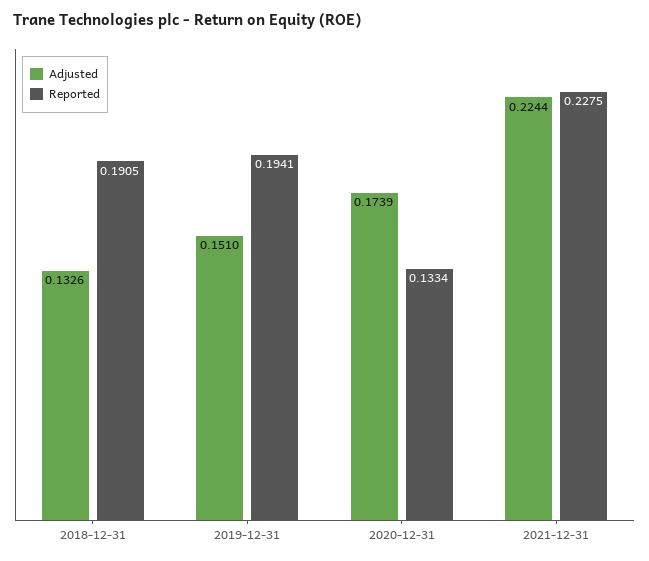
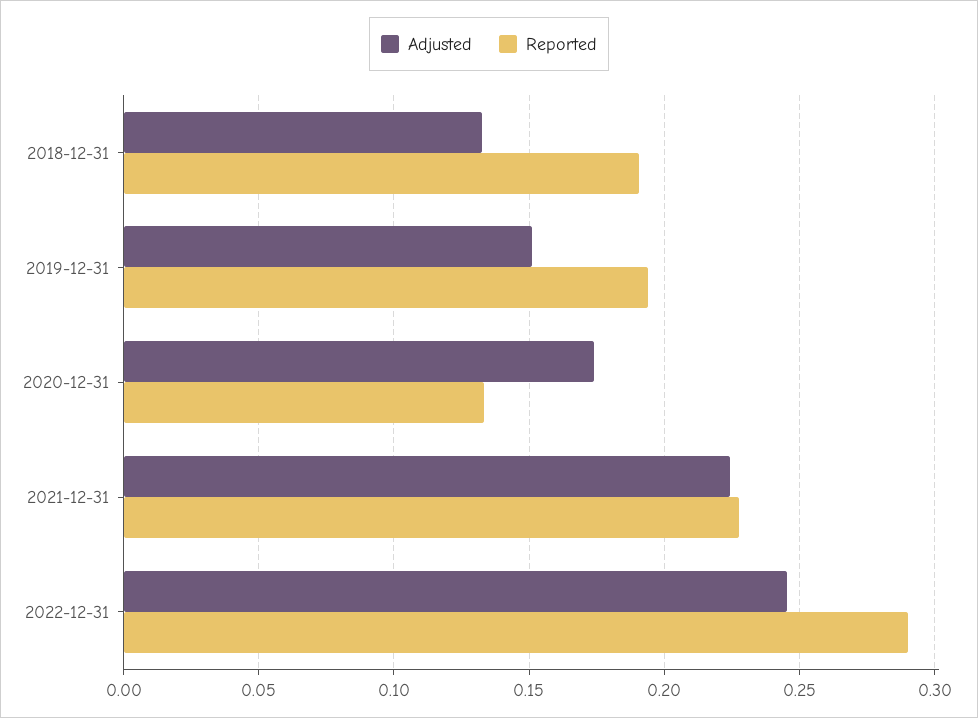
Adjusted, 2022-12-31: none -> 0.245
Reported, 2022-12-31: none -> 0.29

